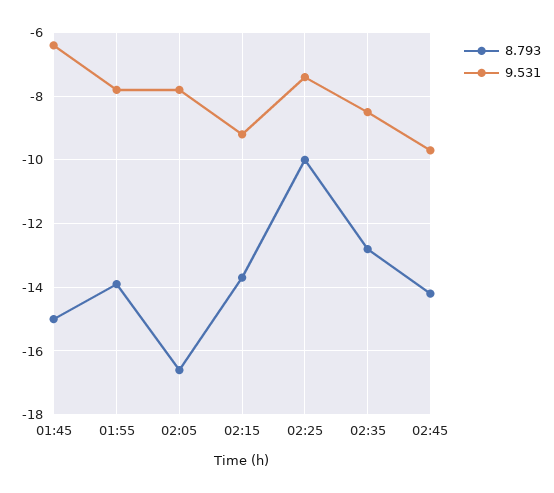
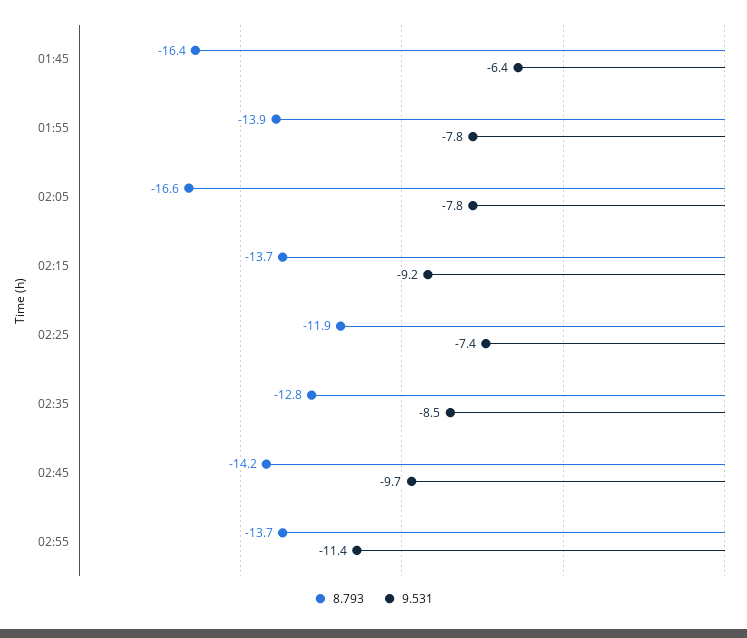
8.793, 01:45: -15 -> -16.4
8.793, 02:25: -10 -> -11.9
8.793, 02:55: none -> -13.7
9.531, 02:55: none -> -11.4

